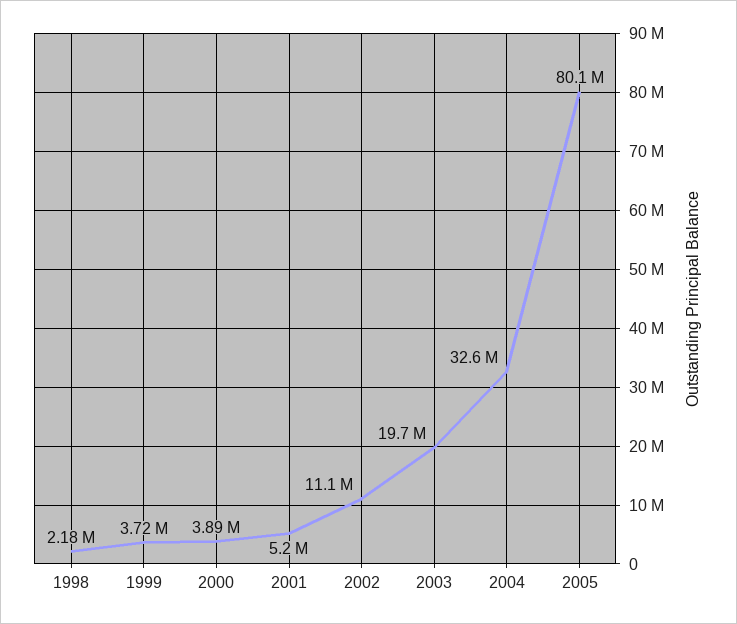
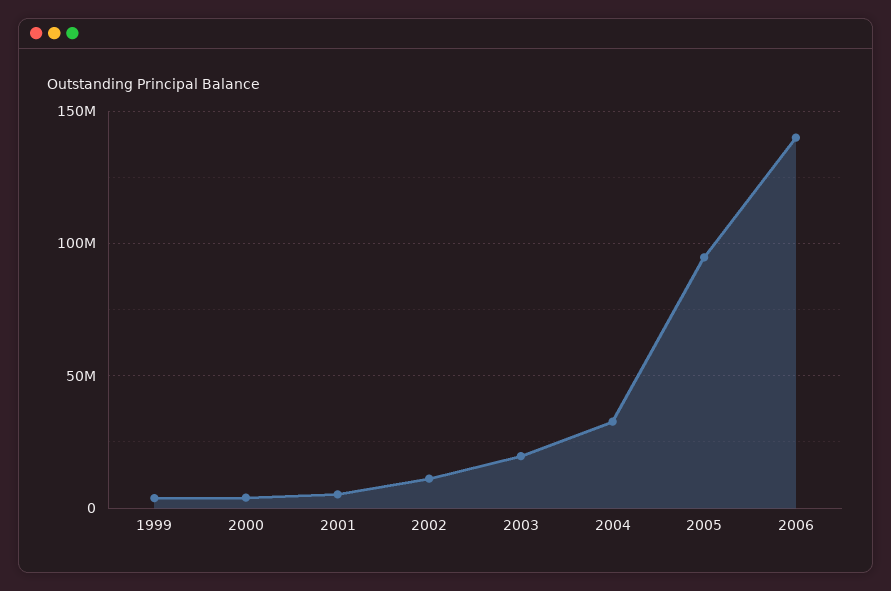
1998: 2180000 -> none
2005: 80100000 -> 95000000
2006: none -> 140000000

